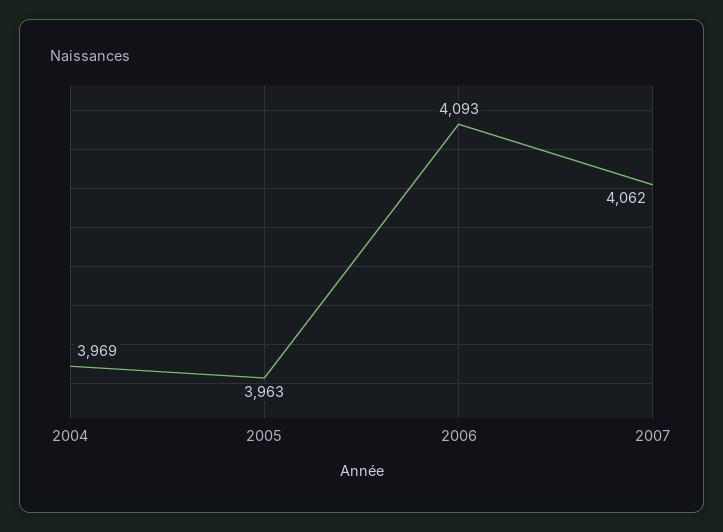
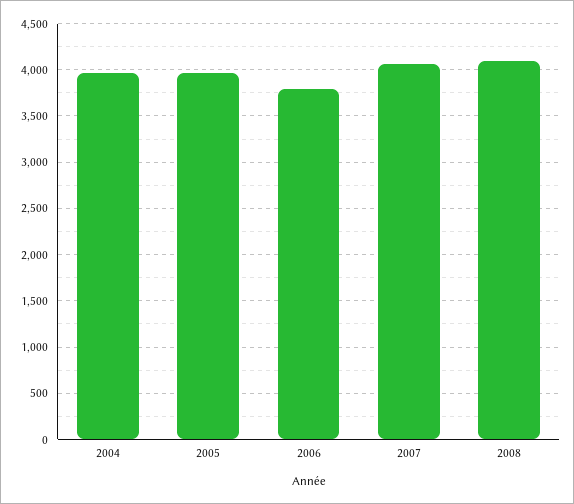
2006: 4093 -> 3800
2008: none -> 4100

